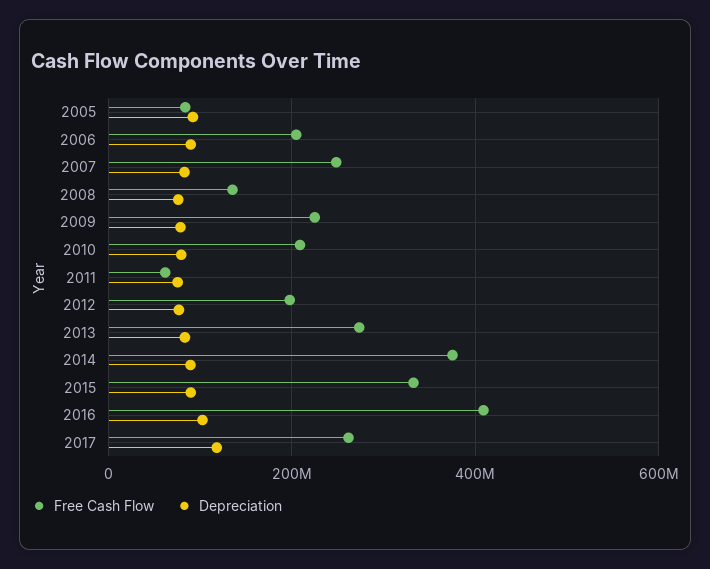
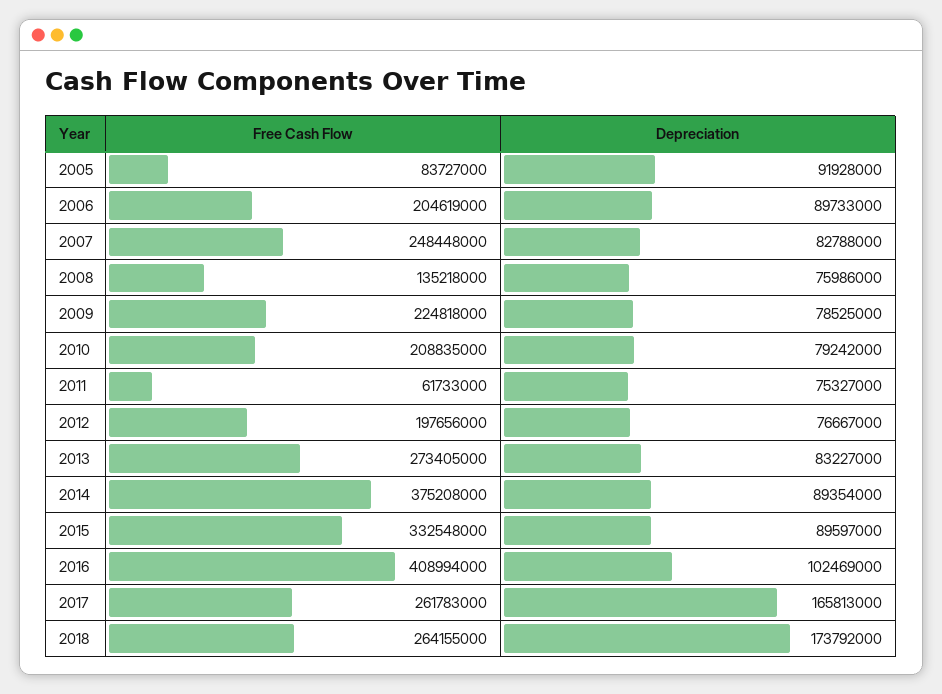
Depreciation, 2017: 120000000 -> 165813000
Free Cash Flow, 2018: none -> 264155000
Depreciation, 2018: none -> 173792000

